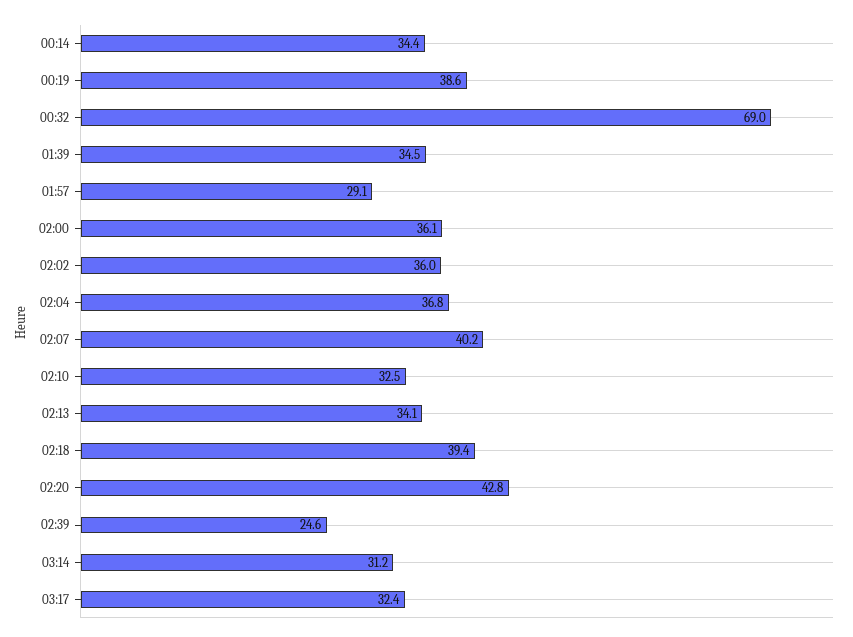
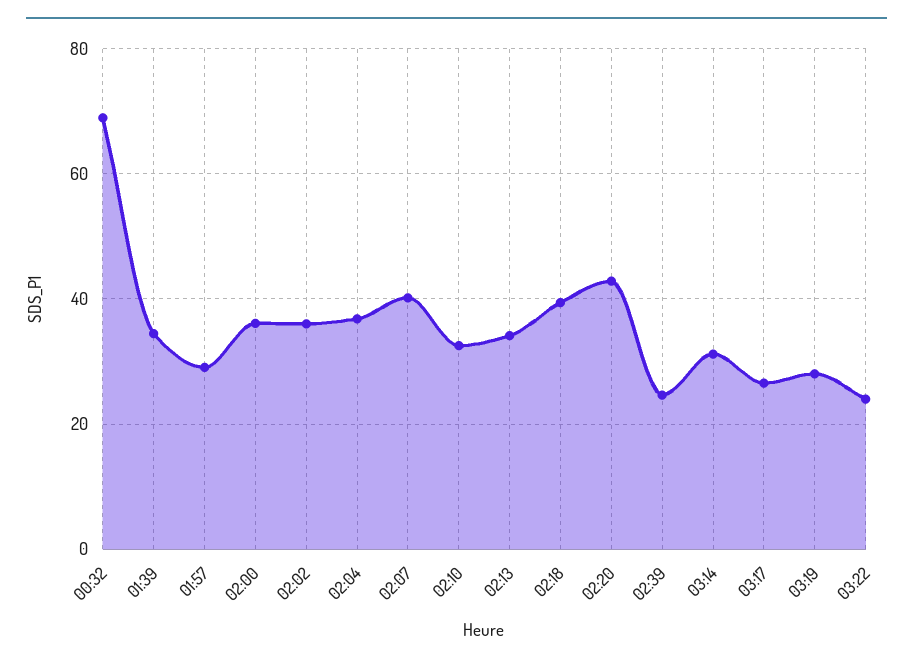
00:14: 34.4 -> none
00:19: 38.6 -> none
03:17: 32.4 -> 26
03:19: none -> 28
03:22: none -> 24

